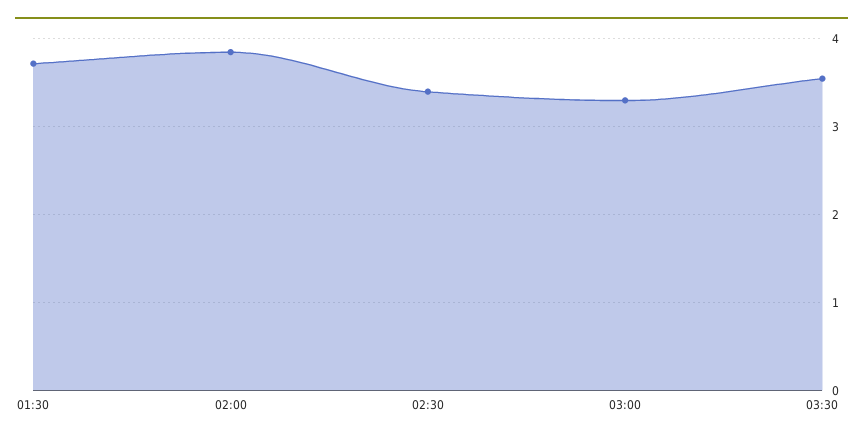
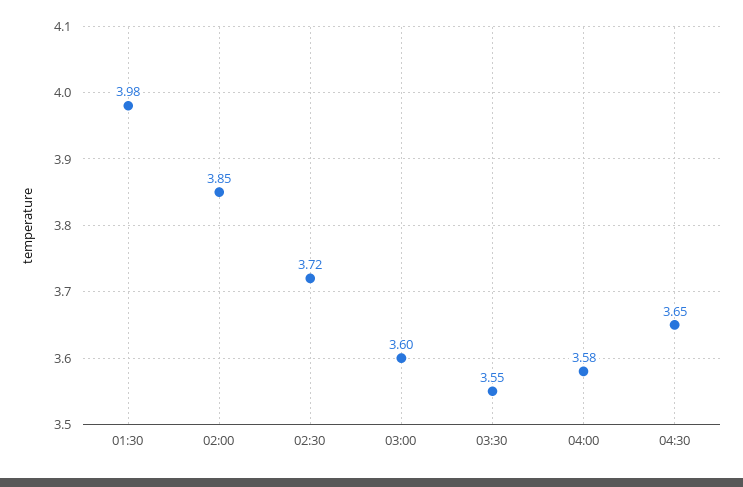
01:30: 3.7 -> 3.98
02:30: 3.4 -> 3.72
03:00: 3.3 -> 3.6
04:00: none -> 3.58
04:30: none -> 3.65

